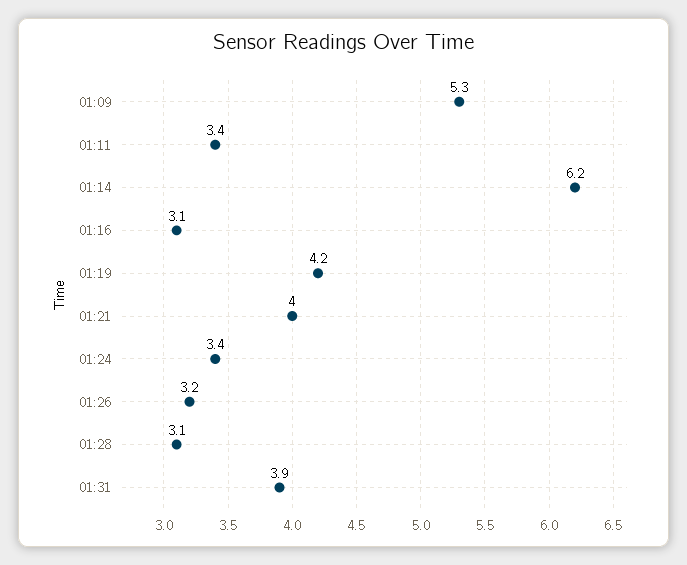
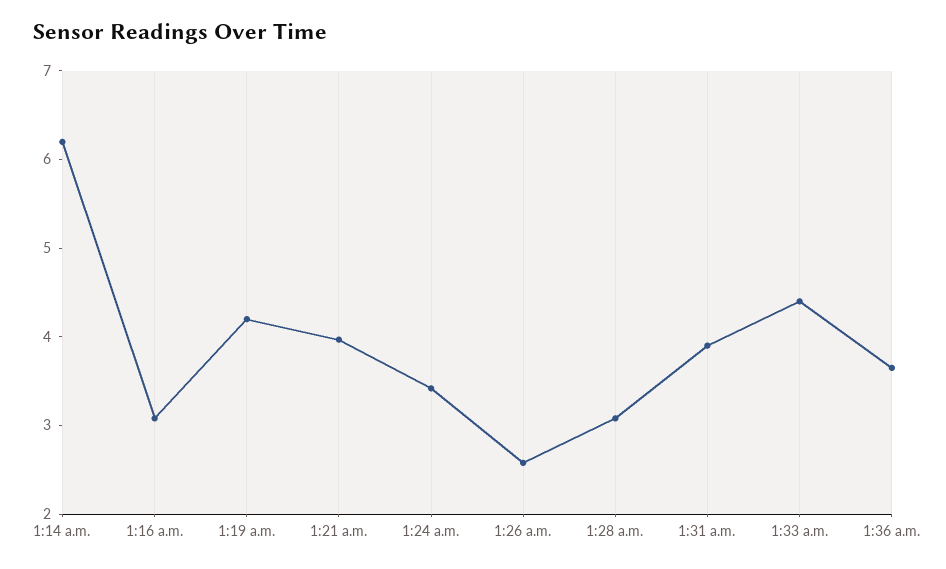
01:09: 5.3 -> none
01:11: 3.4 -> none
01:26: 3.2 -> 2.6
1:33 a.m.: none -> 4.4
1:36 a.m.: none -> 3.6

